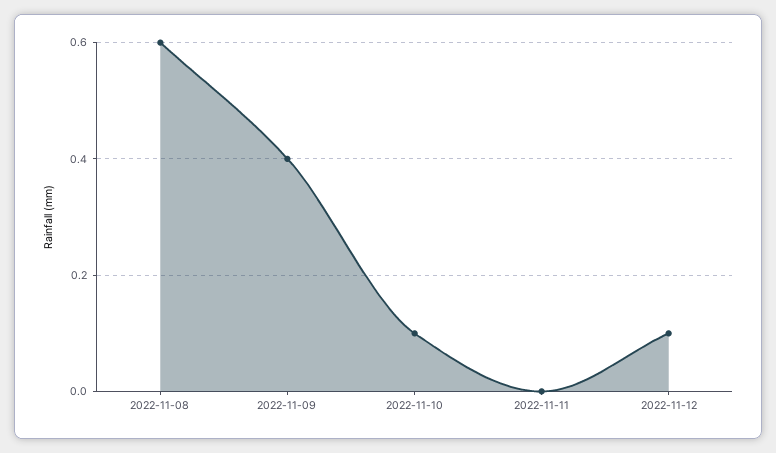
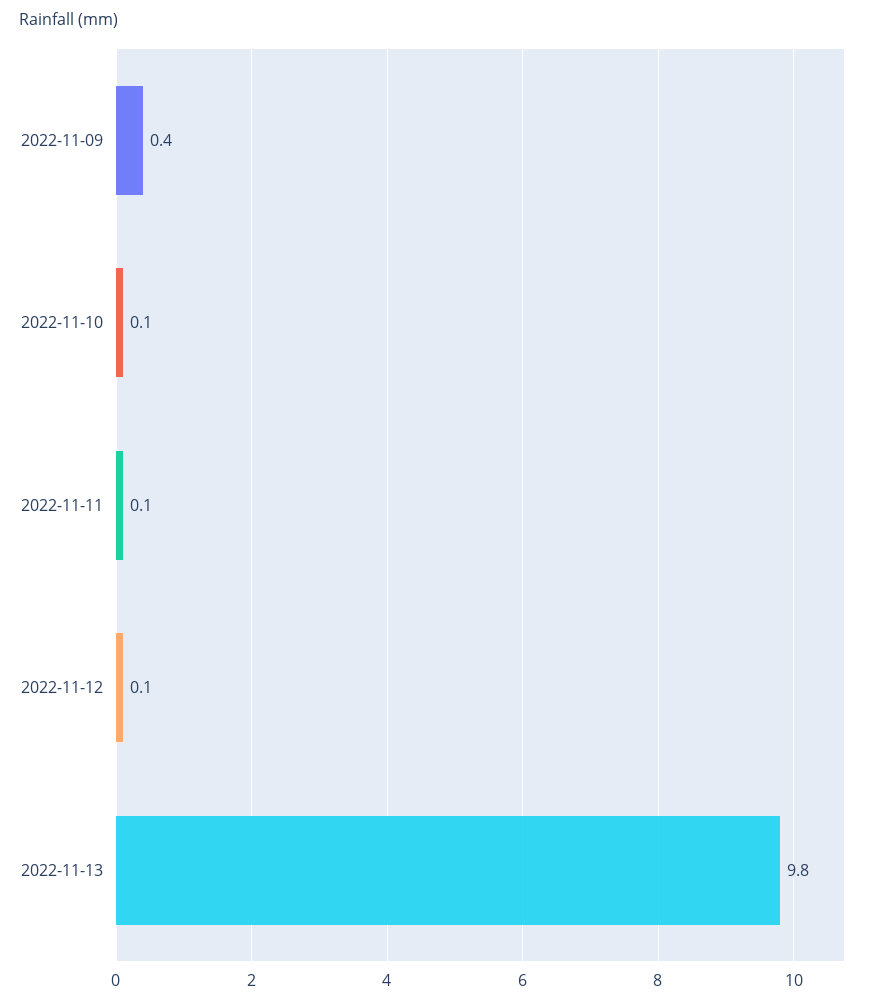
2022-11-08: 0.6 -> none
2022-11-11: 0 -> 0.1
2022-11-13: none -> 9.8

